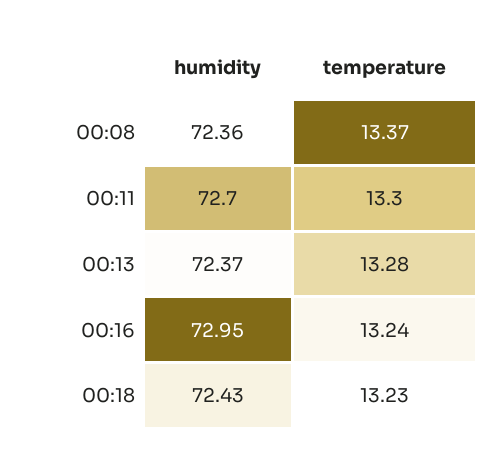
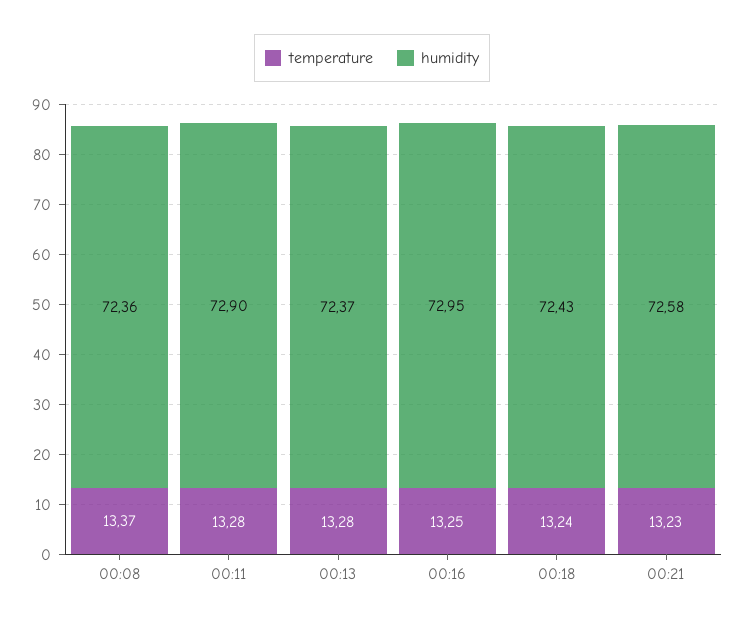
humidity, 00:11: 72.7 -> 72.9
temperature, 00:11: 13.3 -> 13.28
temperature, 00:16: 13.24 -> 13.25
temperature, 00:18: 13.23 -> 13.24
temperature, 00:21: none -> 13.23
humidity, 00:21: none -> 72.58

